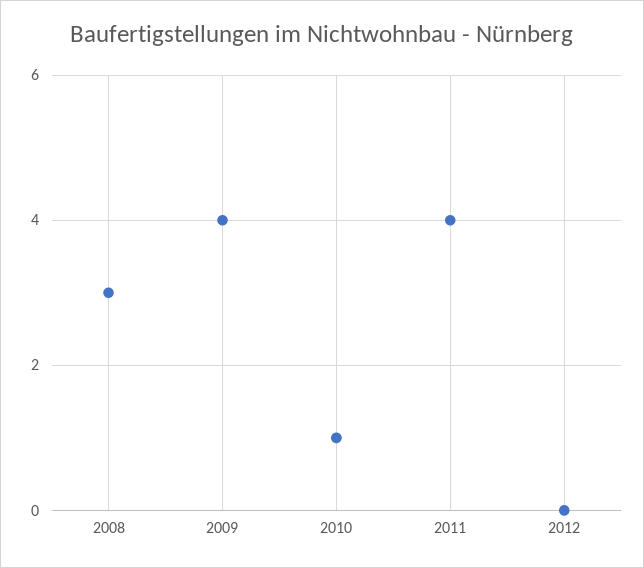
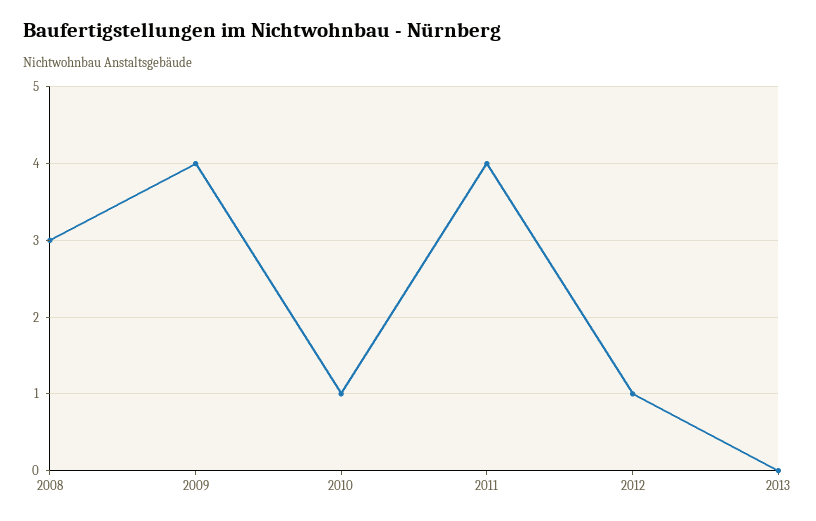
2012: 0 -> 1
2013: none -> 0

